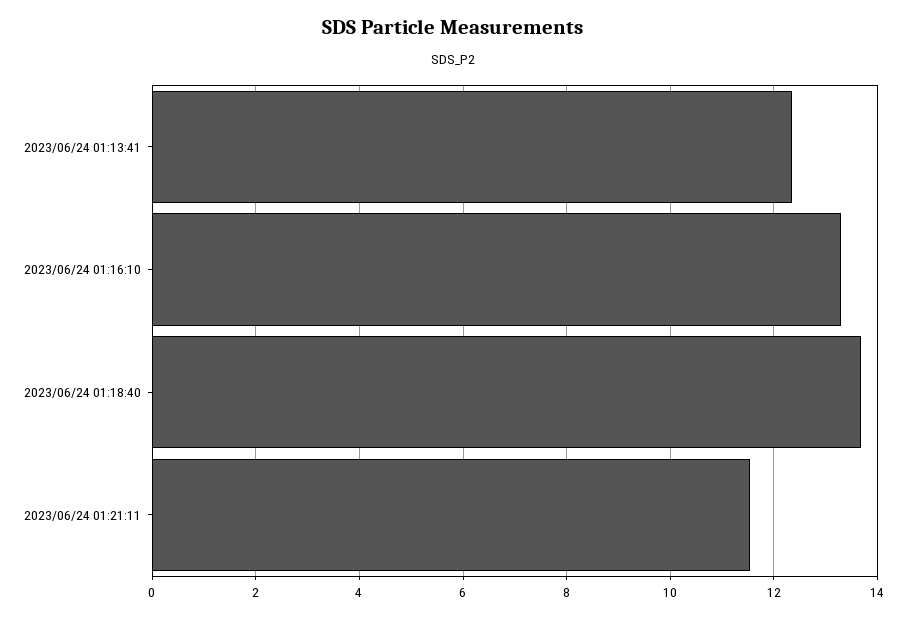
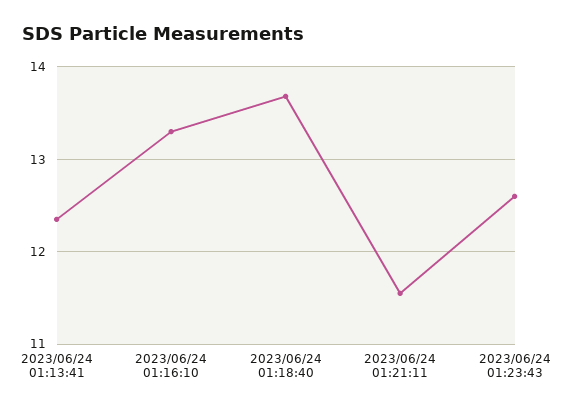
2023/06/24 01:23:43: none -> 12.6

